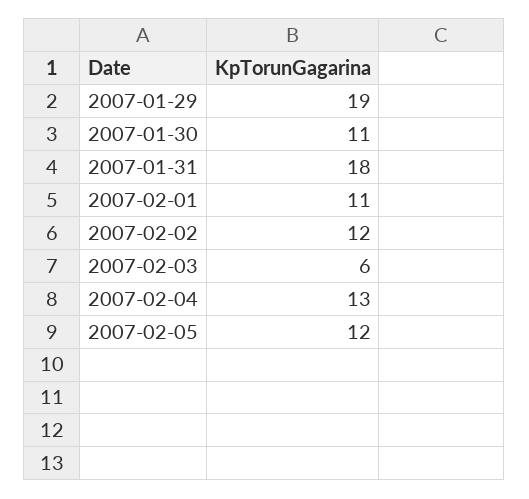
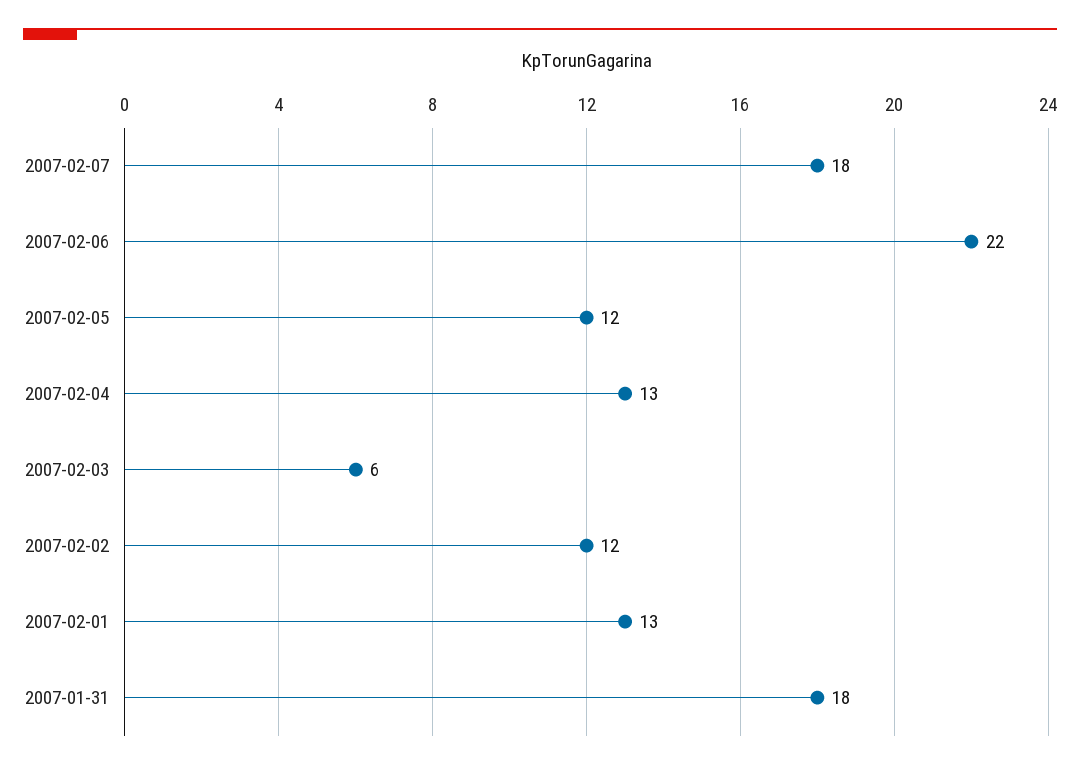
2007-01-29: 19 -> none
2007-01-30: 11 -> none
2007-02-01: 11 -> 13
2007-02-07: none -> 18
2007-02-06: none -> 22

